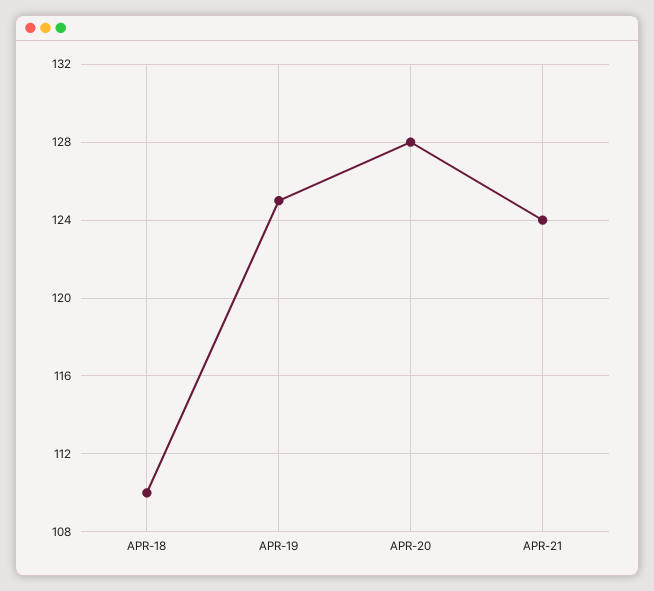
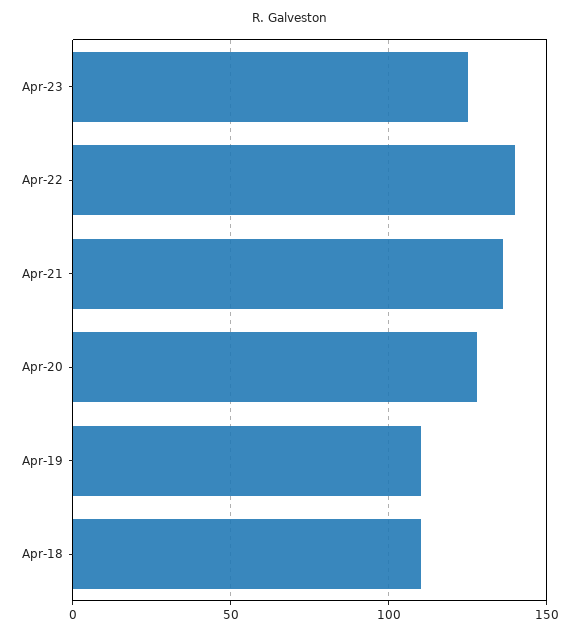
APR-19: 125 -> 110
APR-21: 124 -> 135
Apr-23: none -> 125
Apr-22: none -> 140

